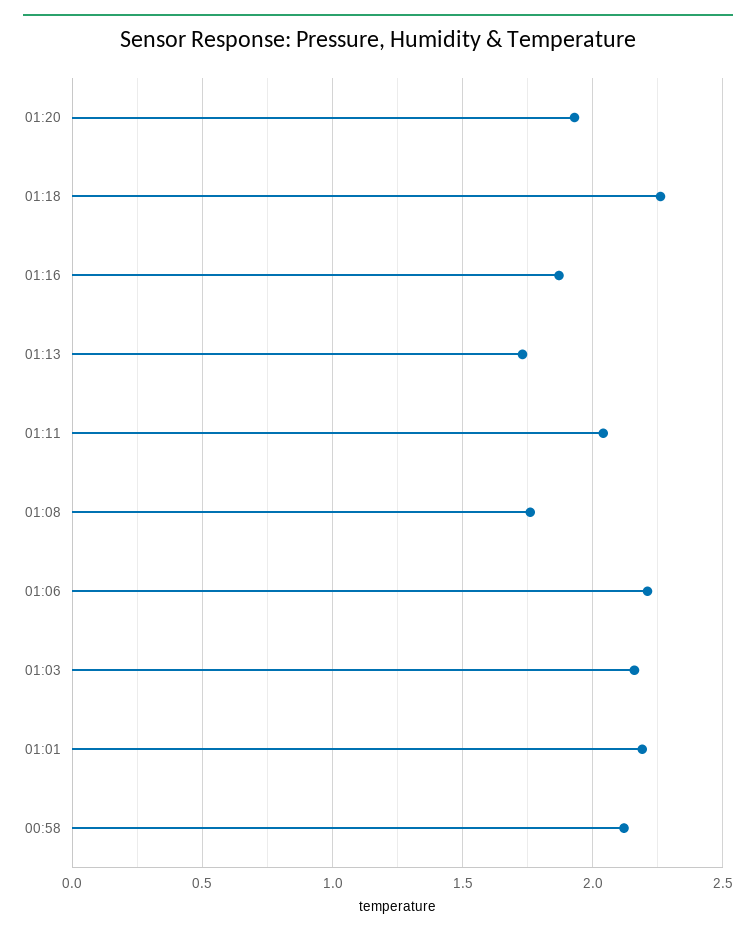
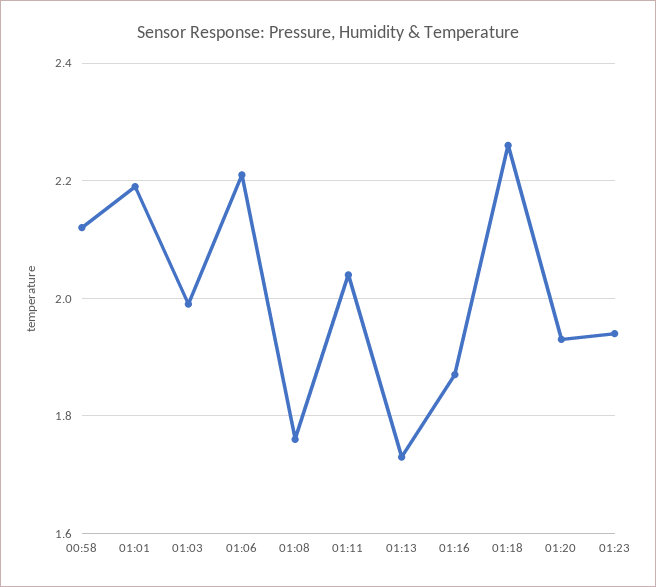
01:03: 2.15 -> 2
01:23: none -> 1.95

